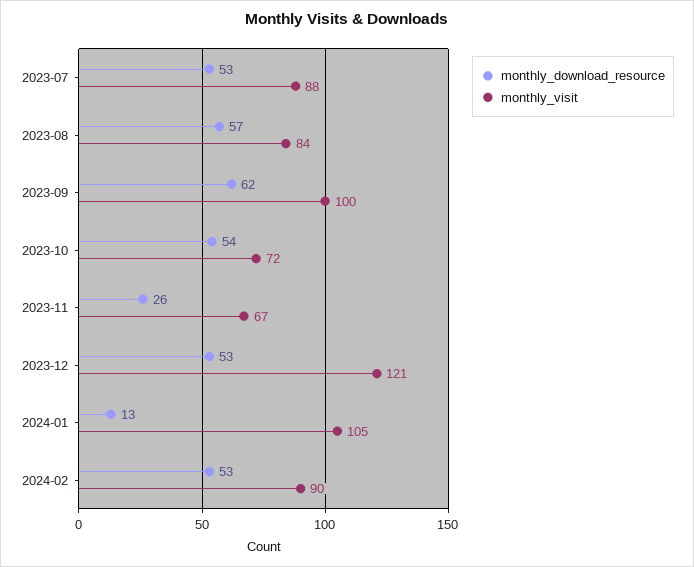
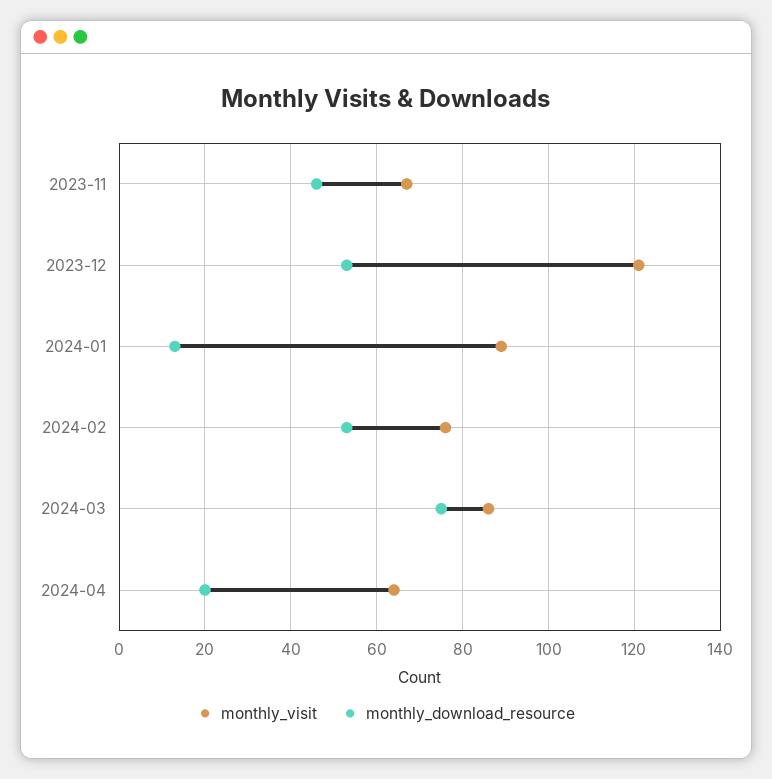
monthly_download_resource, 2023-07: 53 -> none
monthly_visit, 2023-07: 88 -> none
monthly_download_resource, 2023-08: 57 -> none
monthly_visit, 2023-08: 84 -> none
monthly_download_resource, 2023-09: 62 -> none
monthly_visit, 2023-09: 100 -> none
monthly_download_resource, 2023-10: 54 -> none
monthly_visit, 2023-10: 72 -> none
monthly_download_resource, 2023-11: 26 -> 45
monthly_visit, 2024-01: 105 -> 90
monthly_visit, 2024-02: 90 -> 75
monthly_visit, 2024-03: none -> 85
monthly_download_resource, 2024-03: none -> 75
monthly_visit, 2024-04: none -> 65
monthly_download_resource, 2024-04: none -> 20

